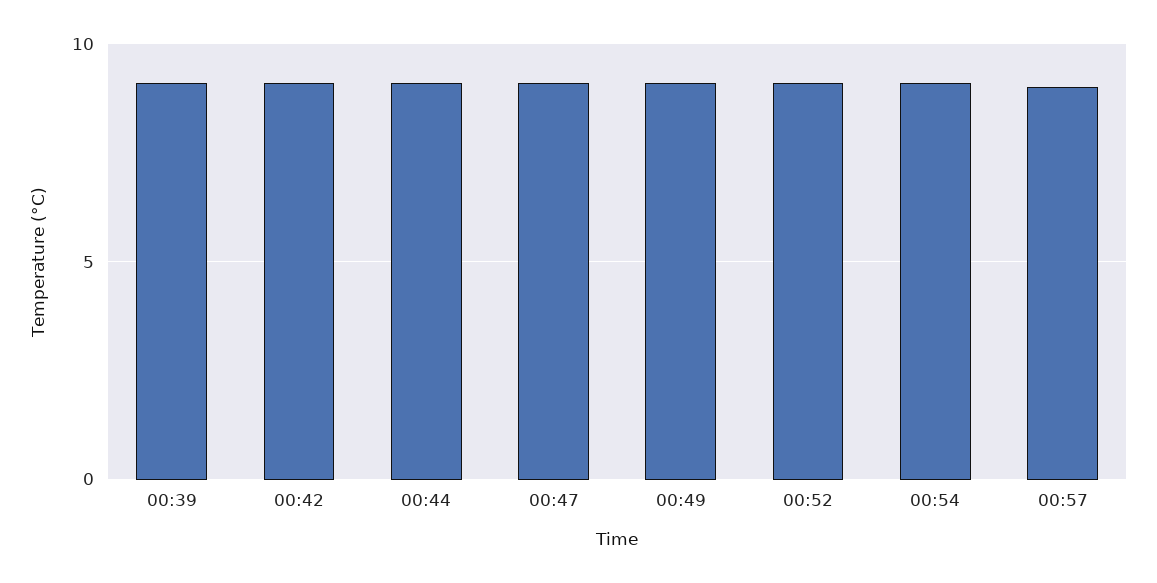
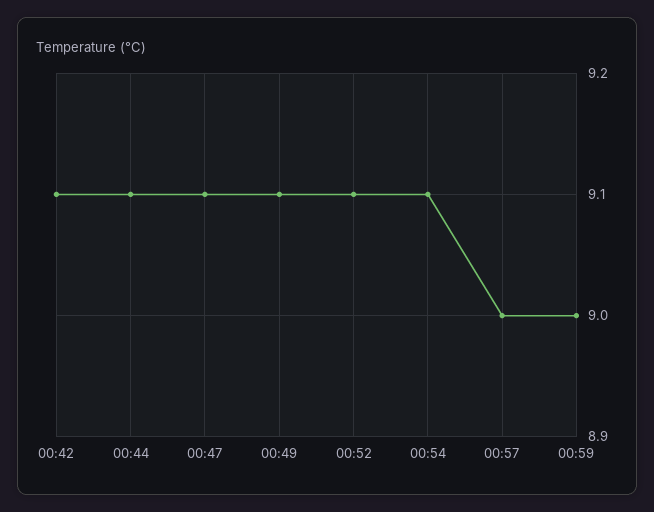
00:39: 9 -> none
00:59: none -> 9

